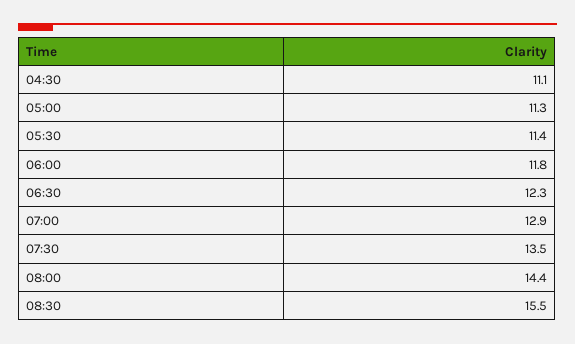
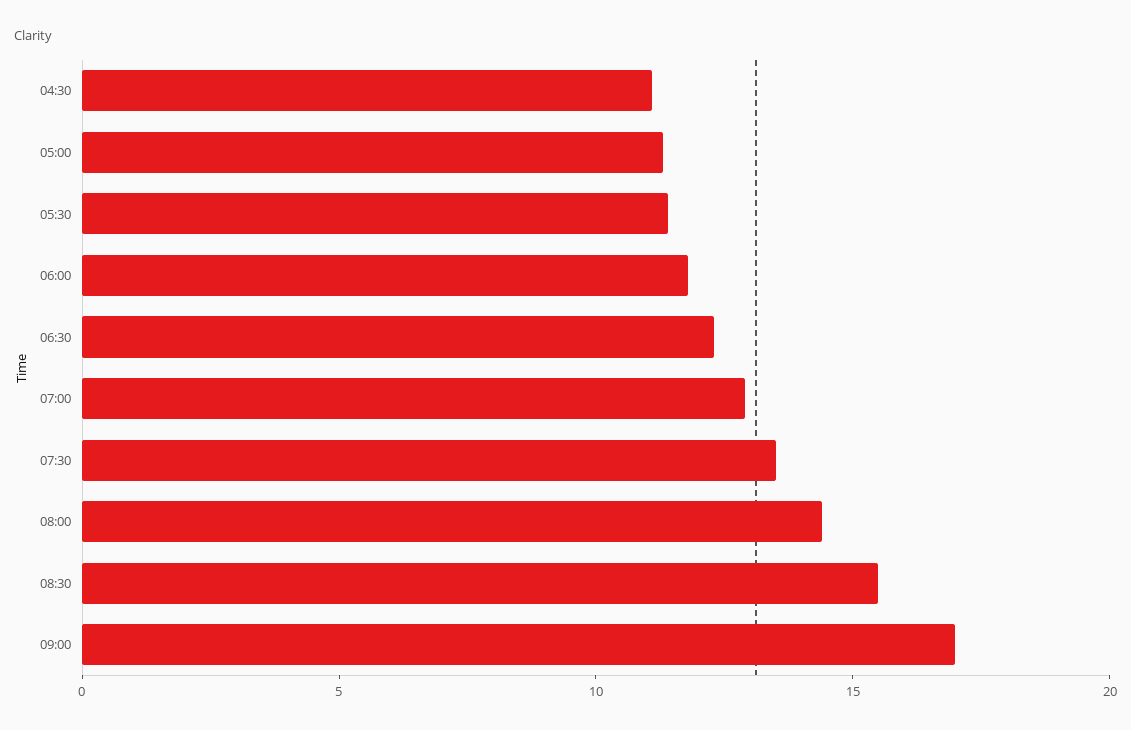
09:00: none -> 17

